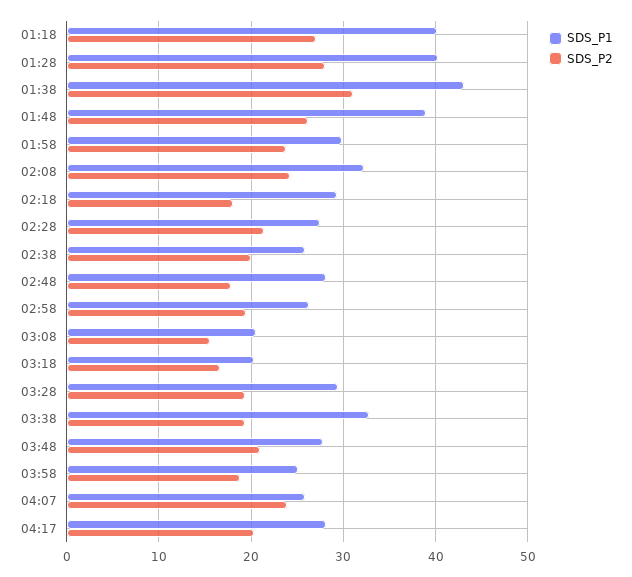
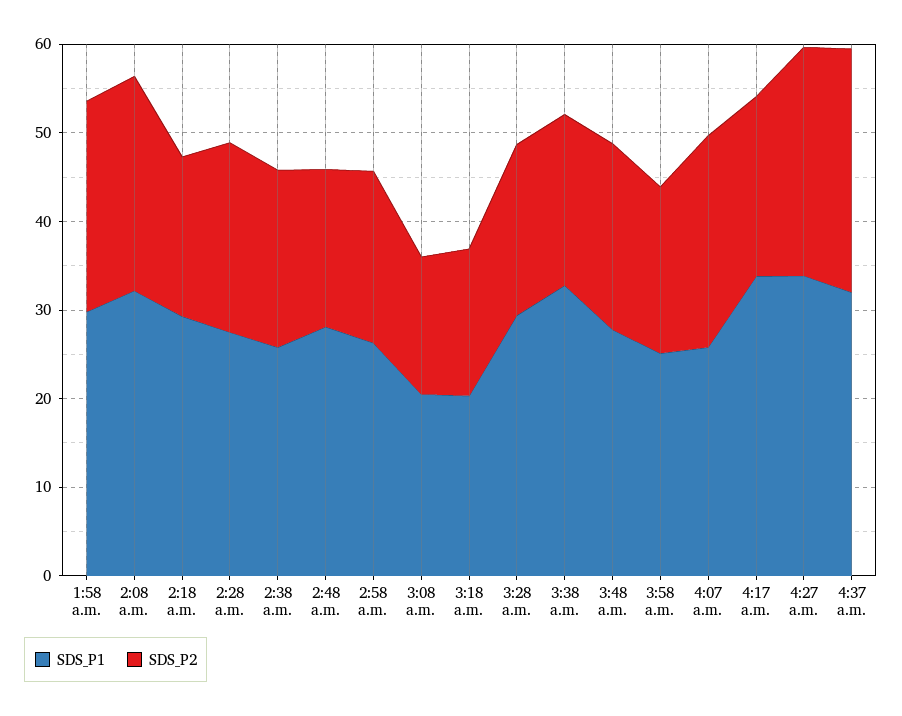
SDS_P1, 01:18: 40 -> none
SDS_P2, 01:18: 27 -> none
SDS_P1, 01:28: 40 -> none
SDS_P2, 01:28: 28 -> none
SDS_P1, 01:38: 43 -> none
SDS_P2, 01:38: 31 -> none
SDS_P1, 01:48: 39 -> none
SDS_P2, 01:48: 26 -> none
SDS_P1, 04:17: 28 -> 34
SDS_P1, 4:27 a.m.: none -> 34
SDS_P2, 4:27 a.m.: none -> 26
SDS_P1, 4:37 a.m.: none -> 32
SDS_P2, 4:37 a.m.: none -> 28

